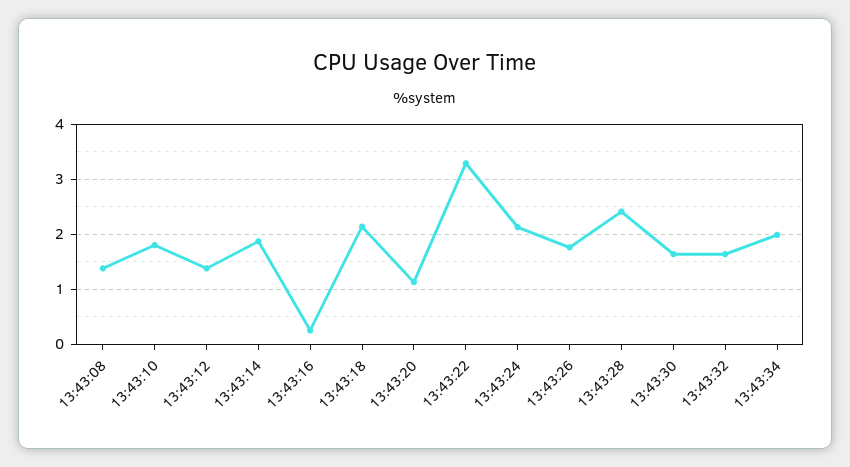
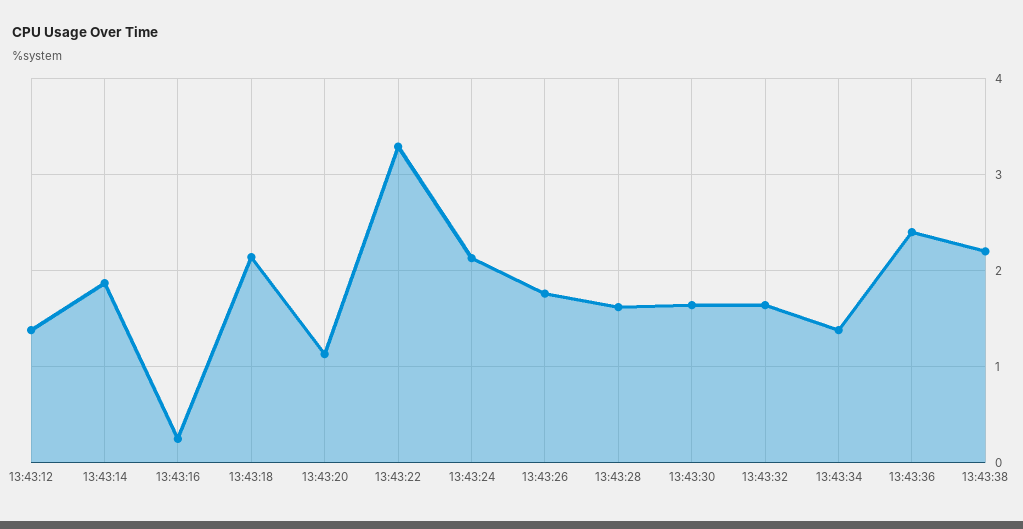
13:43:08: 1.4 -> none
13:43:10: 1.8 -> none
13:43:28: 2.4 -> 1.6
13:43:34: 2 -> 1.4
13:43:36: none -> 2.4
13:43:38: none -> 2.2

